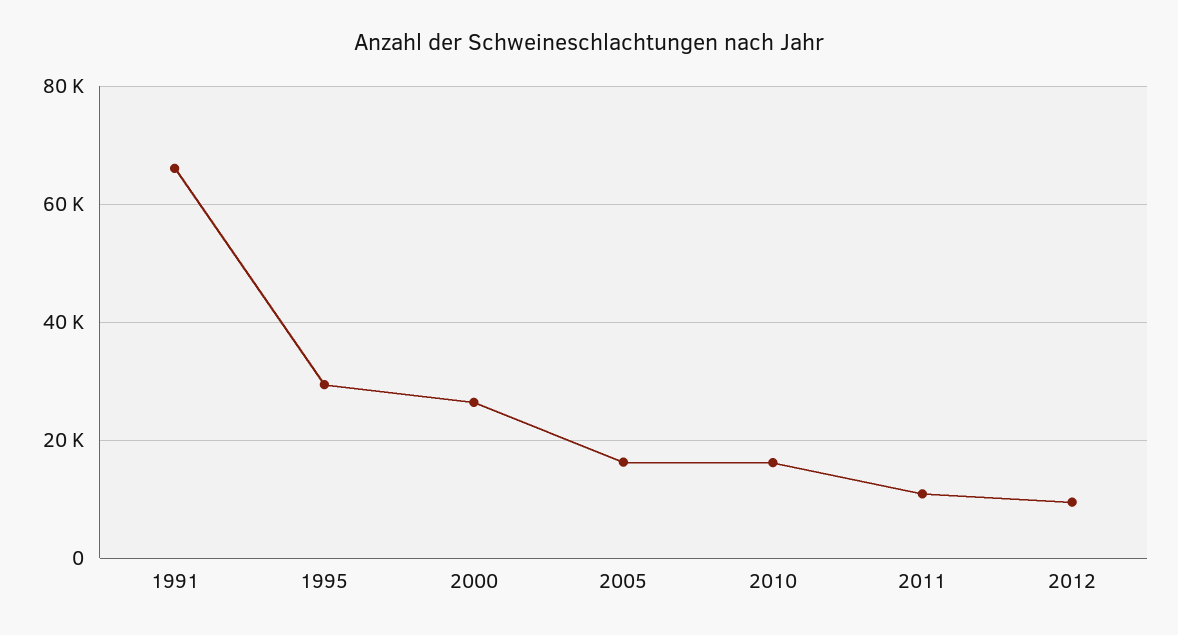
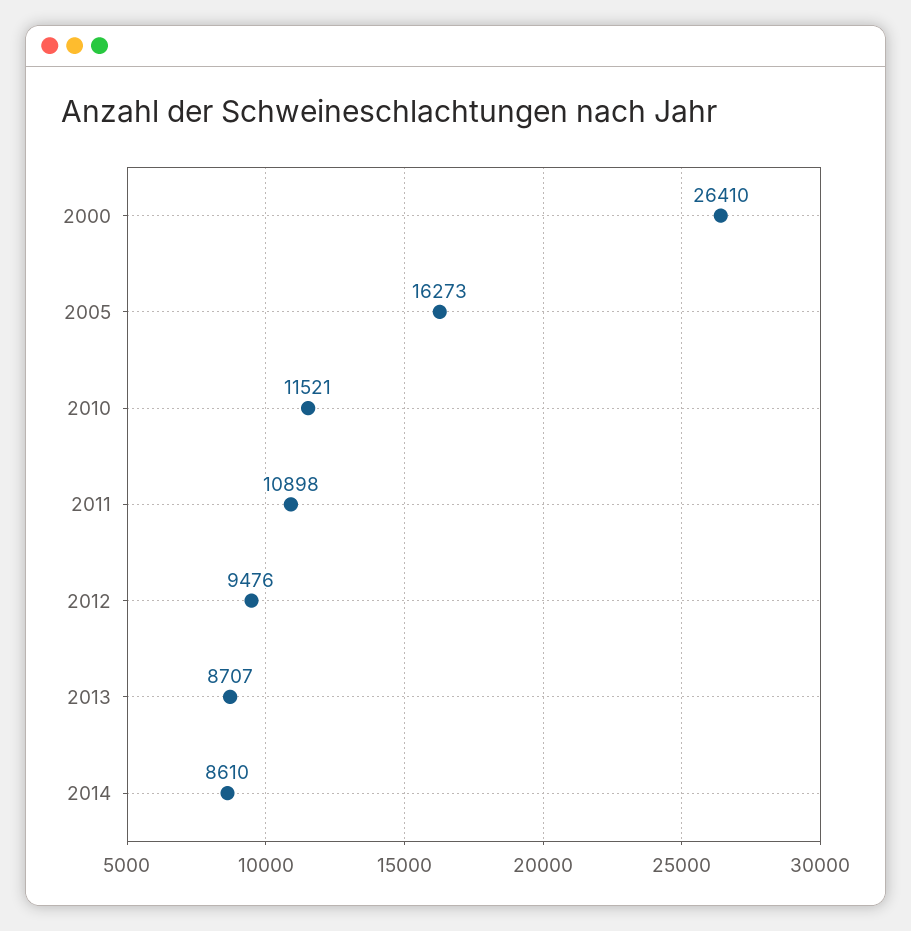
1991: 66000 -> none
1995: 30000 -> none
2010: 16000 -> 11521
2013: none -> 8707
2014: none -> 8610

